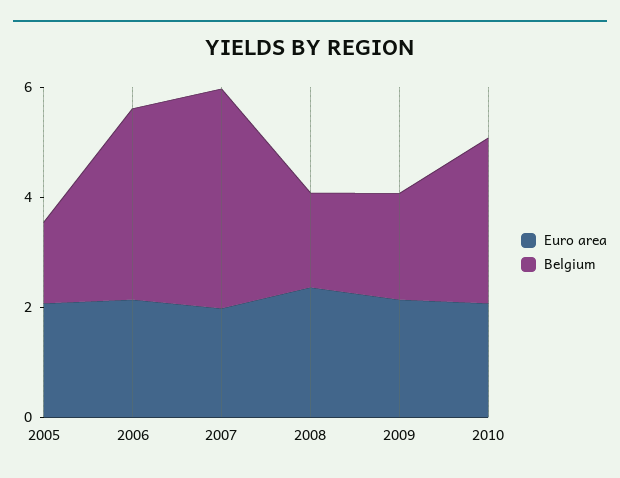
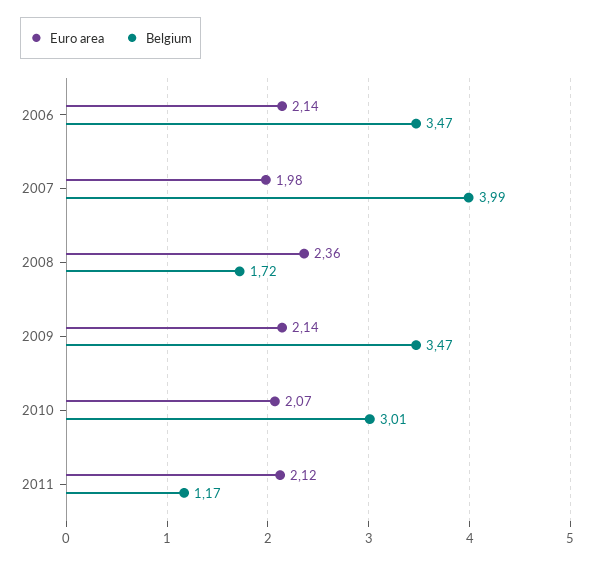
Euro area, 2005: 2 -> none
Belgium, 2005: 1.5 -> none
Belgium, 2009: 2 -> 3.47
Euro area, 2011: none -> 2.12
Belgium, 2011: none -> 1.17

